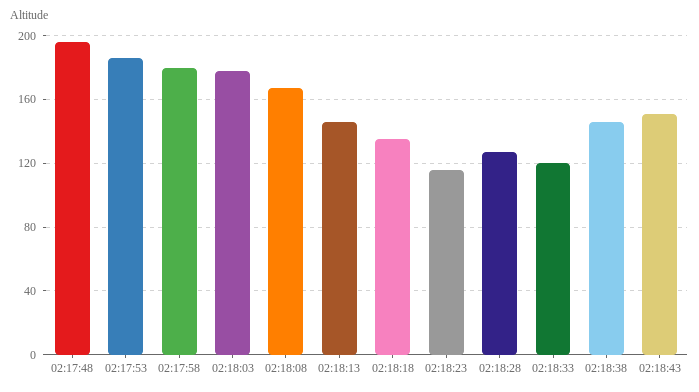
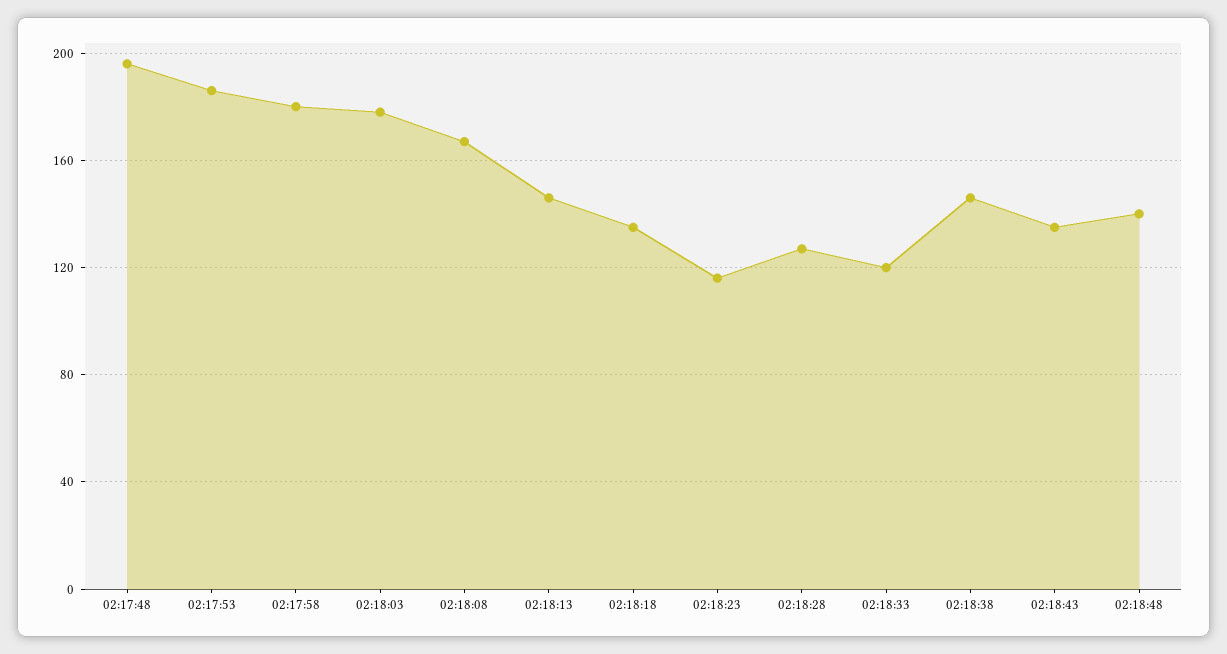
02:18:43: 150 -> 135
02:18:48: none -> 140

